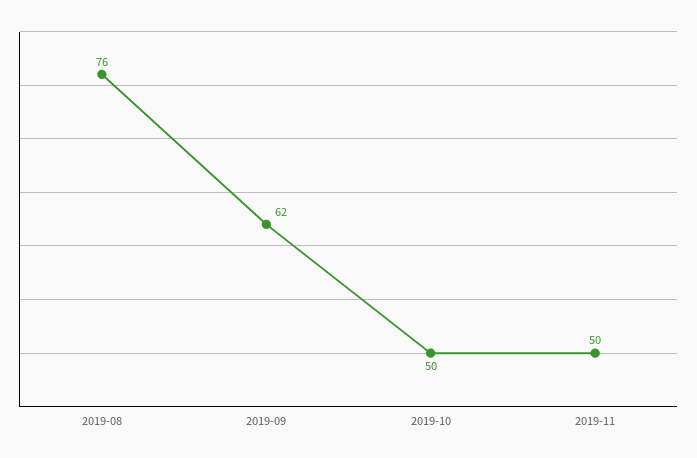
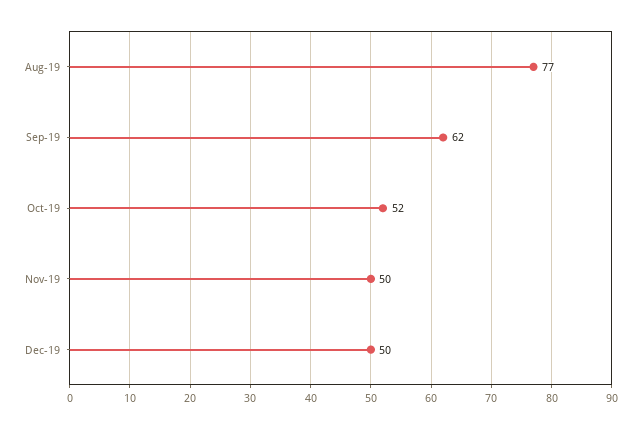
2019-08: 76 -> 77
2019-10: 50 -> 52
Dec-19: none -> 50

